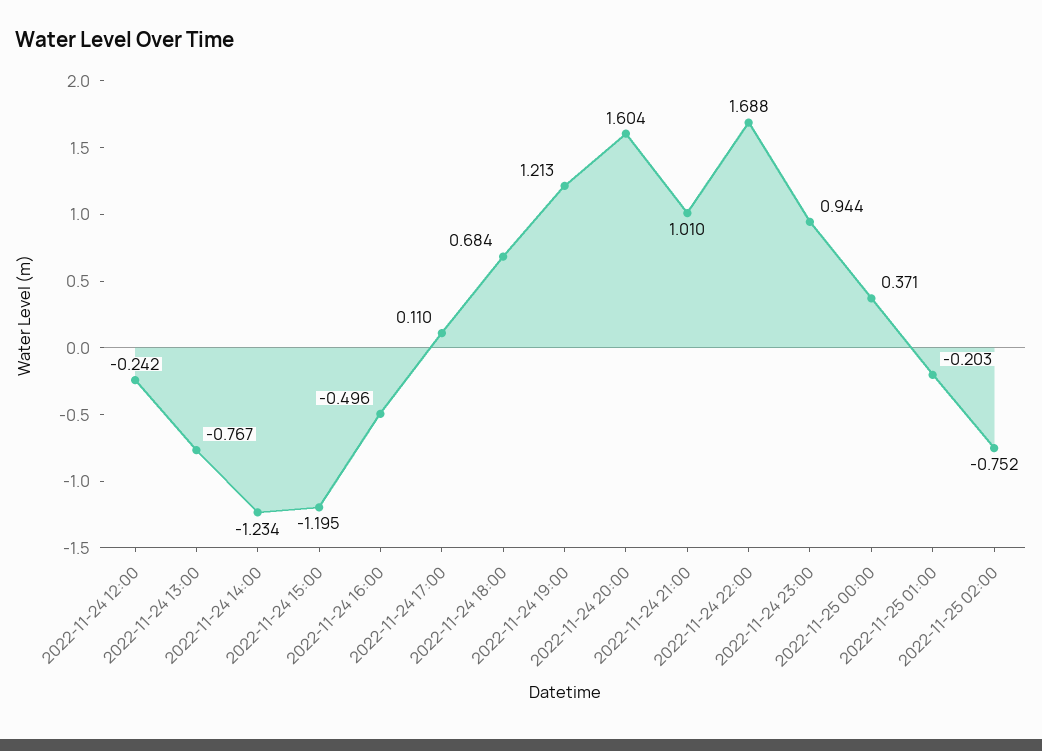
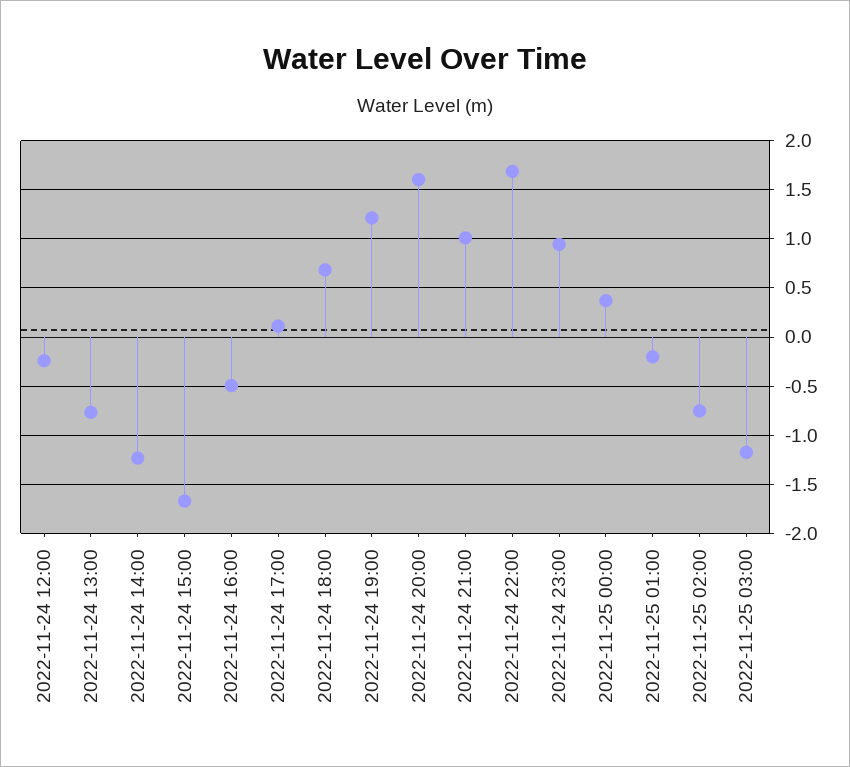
2022-11-24 15:00: -1.195 -> -1.7
2022-11-25 03:00: none -> -1.2

